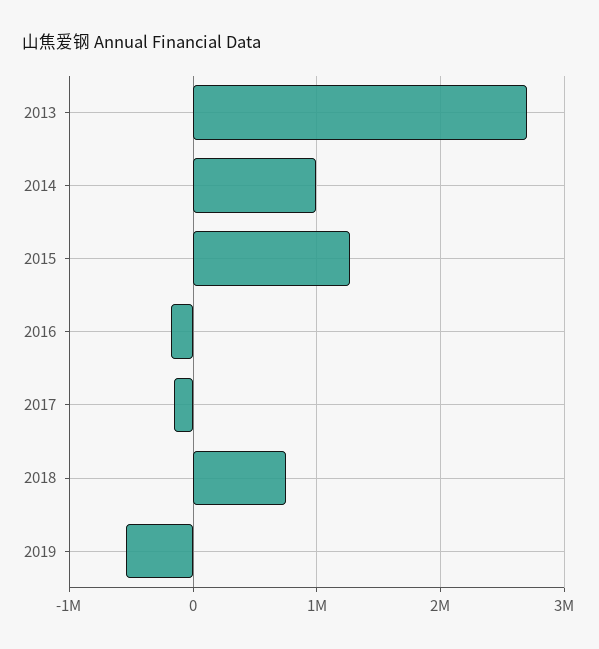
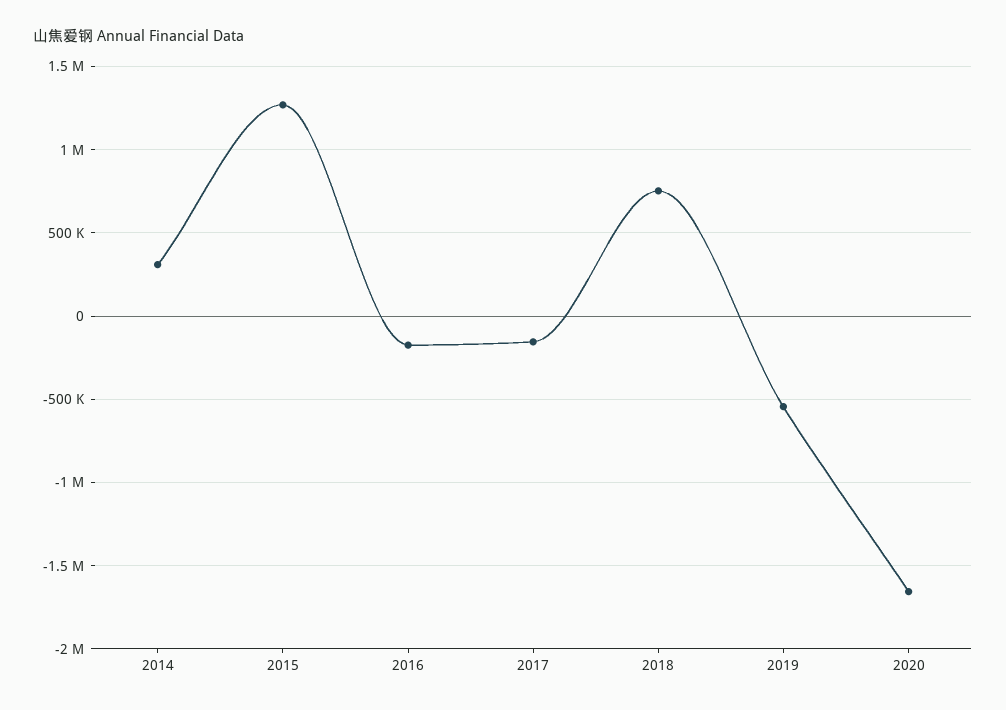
2013: 2700000 -> none
2014: 1000000 -> 300000
2020: none -> -1650000

